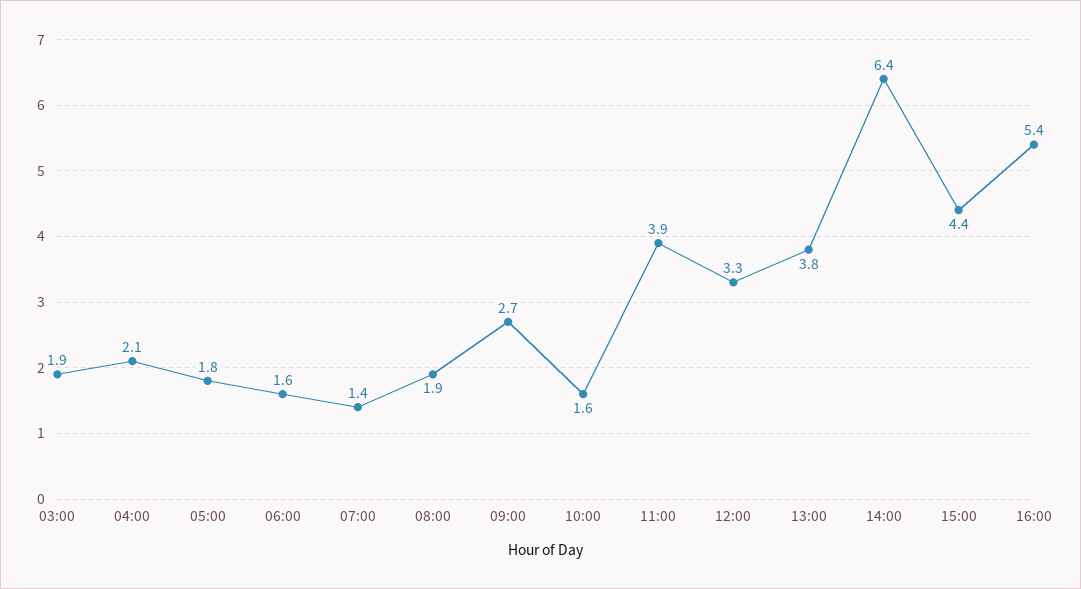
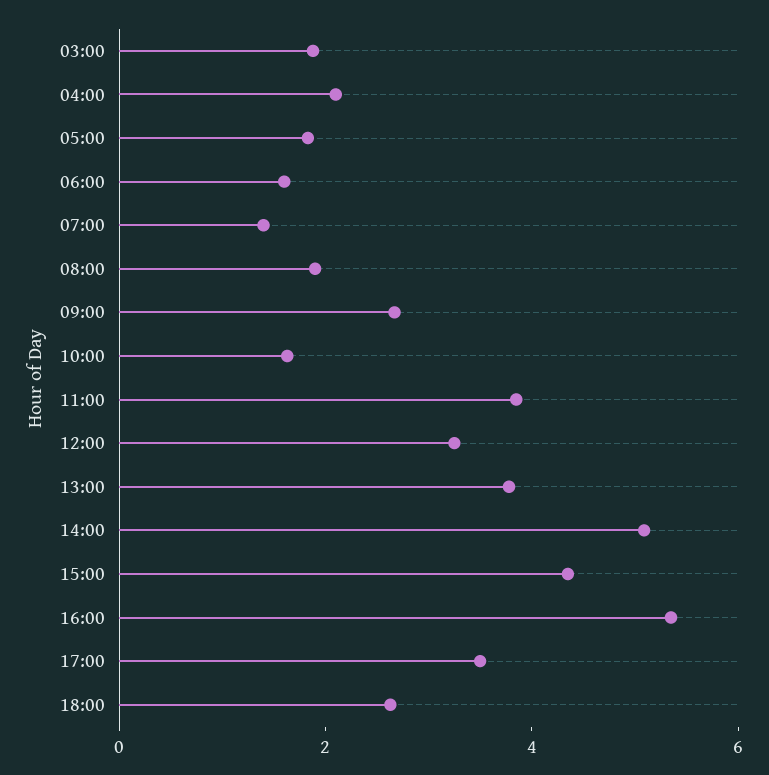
14:00: 6.4 -> 5
17:00: none -> 3.5
18:00: none -> 2.5

